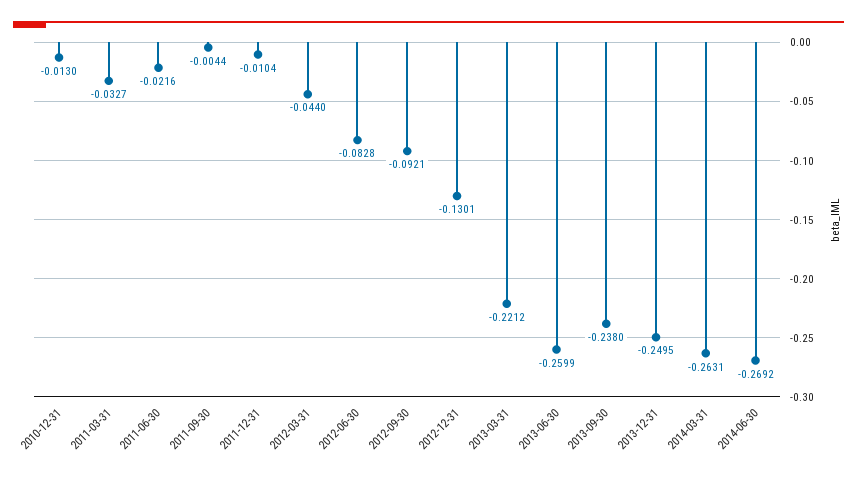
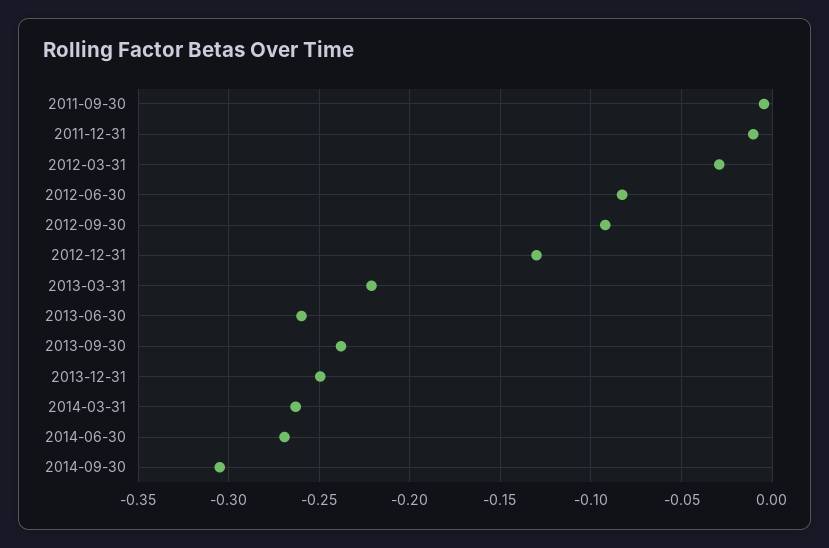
2010-12-31: -0.013 -> none
2011-03-31: -0.0327 -> none
2011-06-30: -0.0216 -> none
2012-03-31: -0.044 -> -0.03
2014-09-30: none -> -0.305

